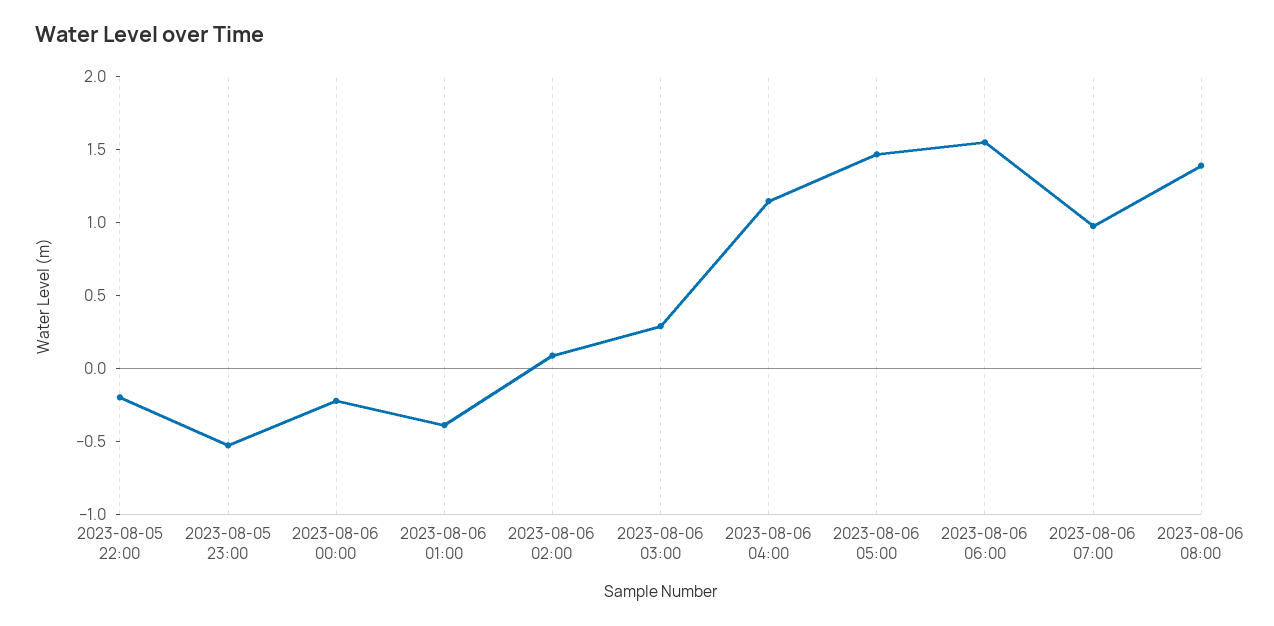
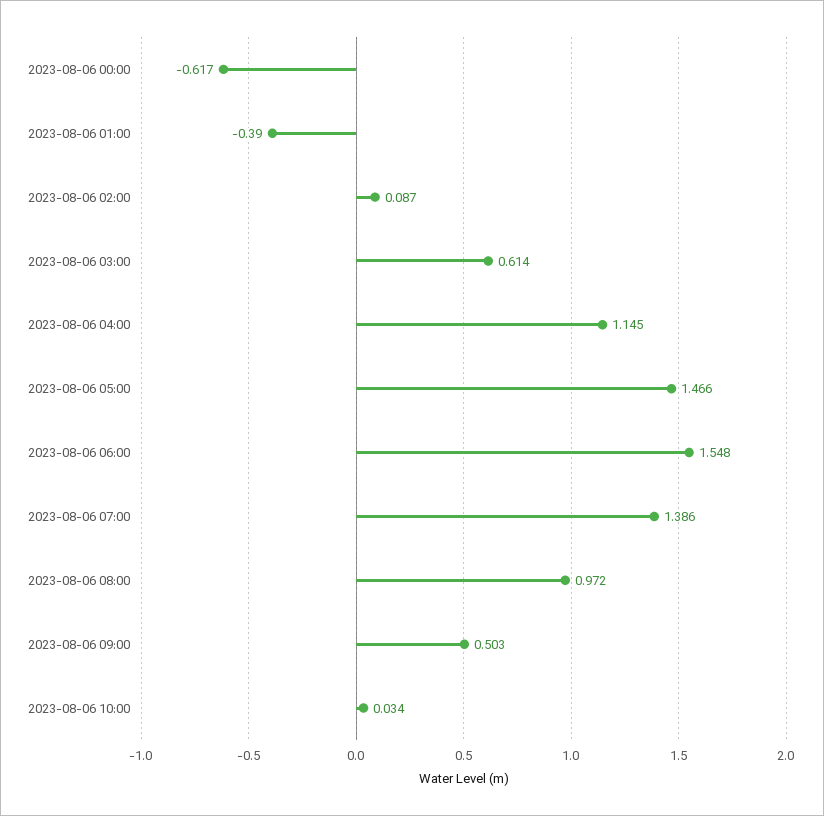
2023-08-05 22:00: -0.2 -> none
2023-08-05 23:00: -0.5 -> none
2023-08-06 00:00: -0.2 -> -0.617
2023-08-06 03:00: 0.3 -> 0.614
2023-08-06 07:00: 1 -> 1.386
2023-08-06 08:00: 1.4 -> 0.972
2023-08-06 09:00: none -> 0.503
2023-08-06 10:00: none -> 0.034

